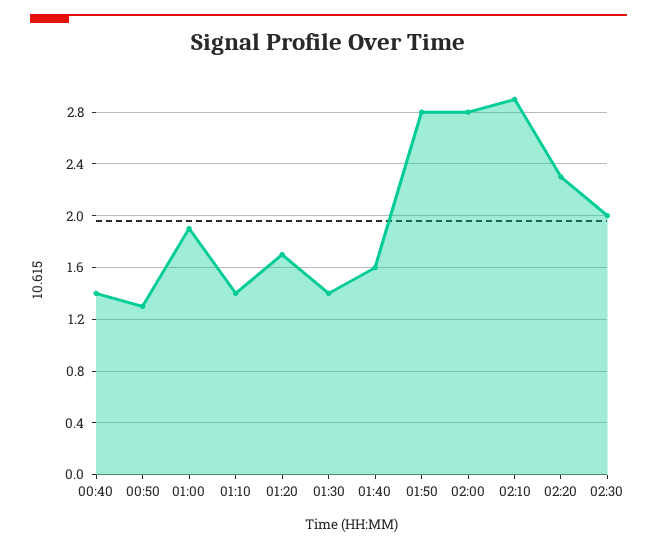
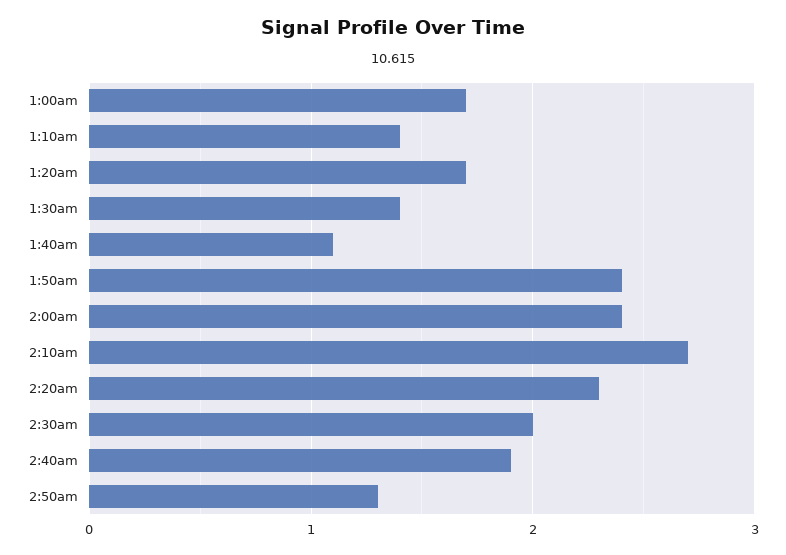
00:40: 1.4 -> none
00:50: 1.3 -> none
01:00: 1.9 -> 1.7
01:40: 1.6 -> 1.1
01:50: 2.8 -> 2.4
02:00: 2.8 -> 2.4
02:10: 2.9 -> 2.7
2:40am: none -> 1.9
2:50am: none -> 1.3

